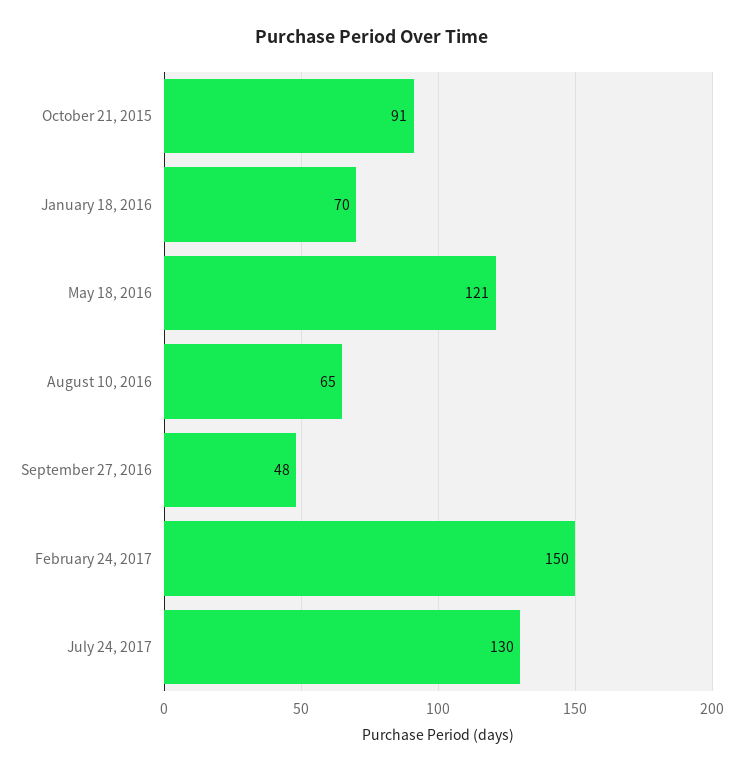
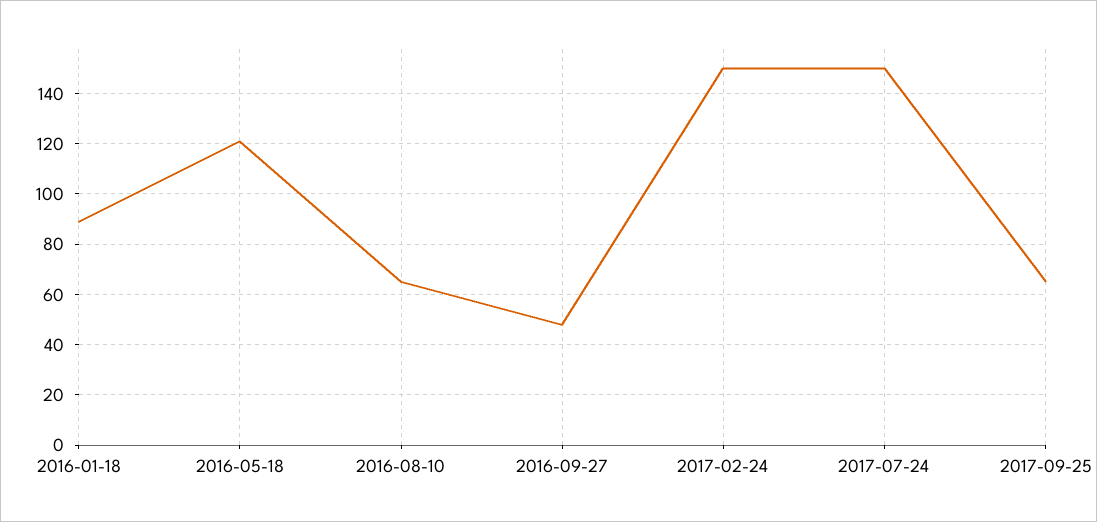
October 21, 2015: 91 -> none
January 18, 2016: 70 -> 90
July 24, 2017: 130 -> 150
2017-09-25: none -> 65

